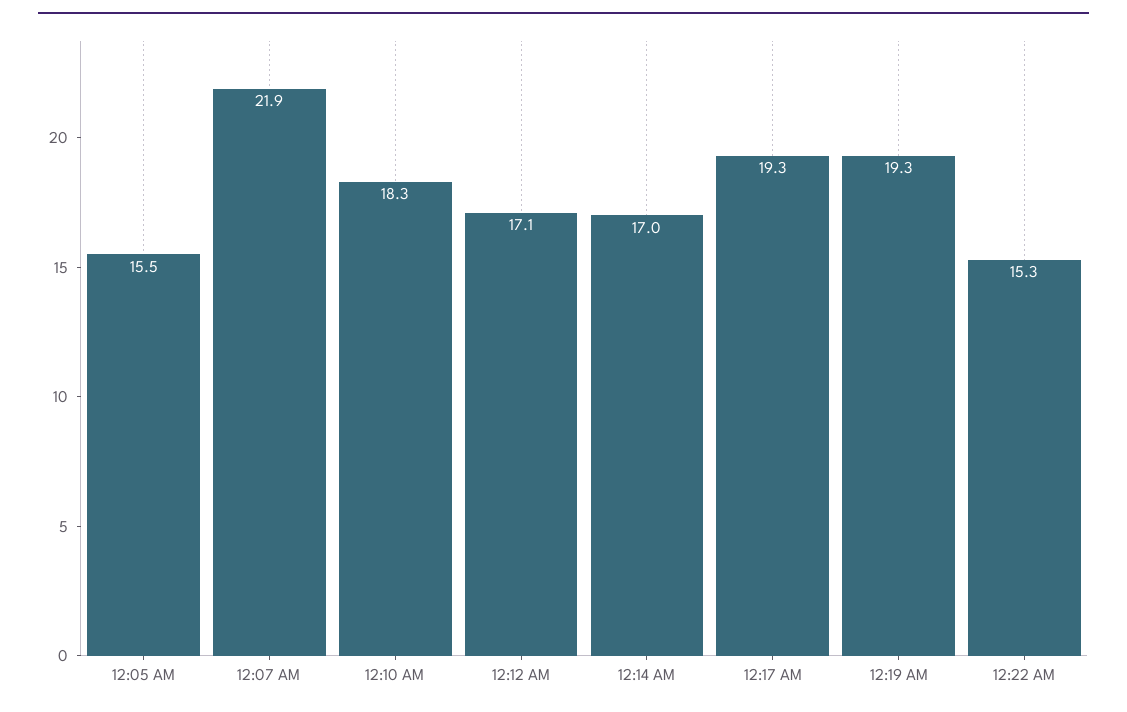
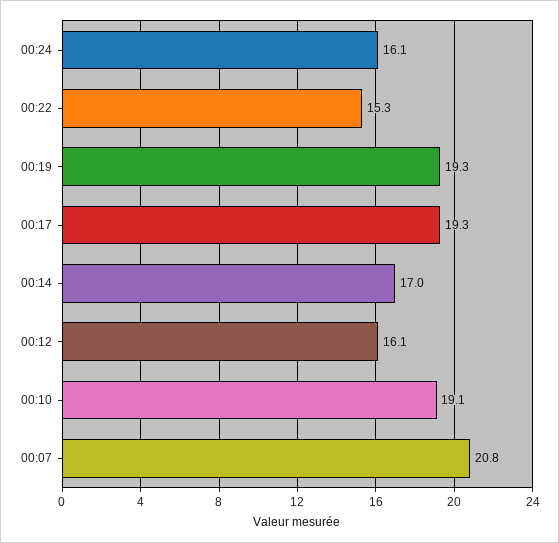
12:05 AM: 15.5 -> none
12:07 AM: 21.9 -> 20.8
12:10 AM: 18.3 -> 19.1
12:12 AM: 17.1 -> 16.1
00:24: none -> 16.1

